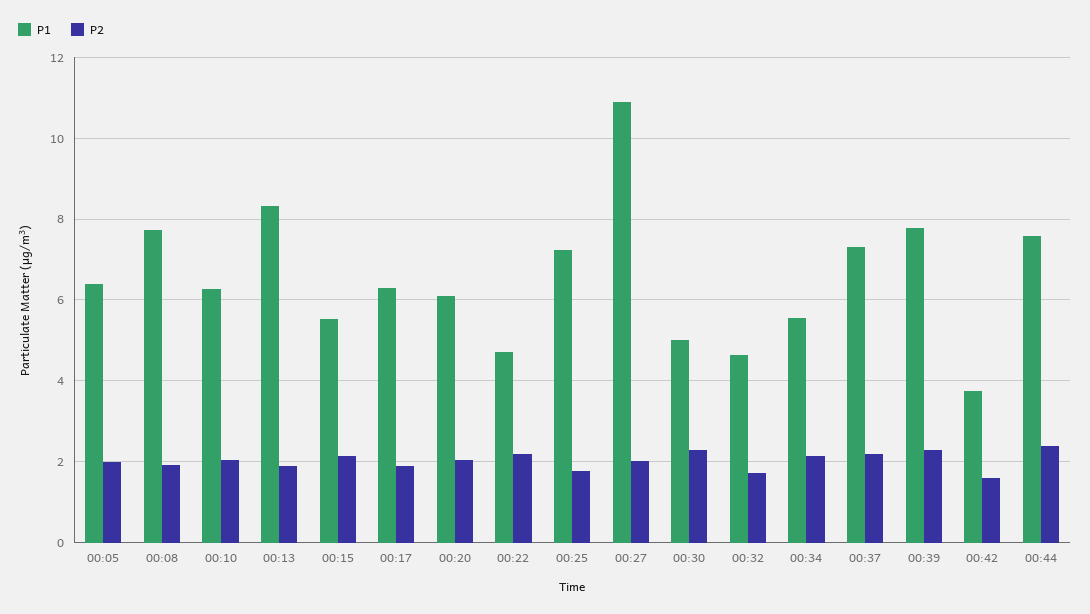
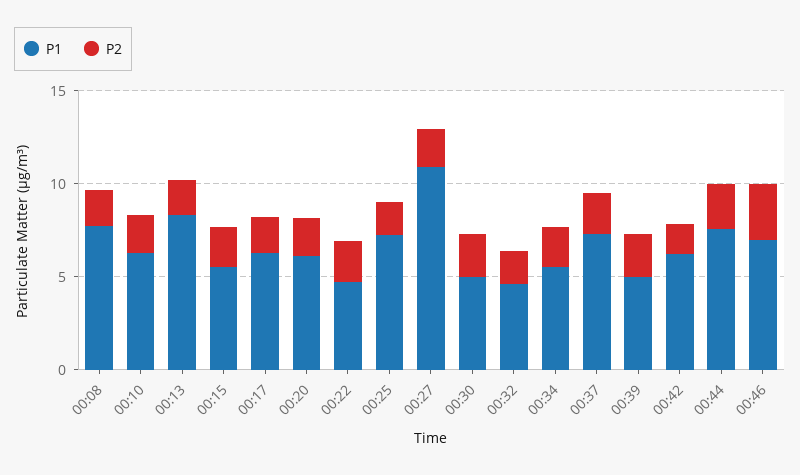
P1, 00:05: 6.4 -> none
P2, 00:05: 2 -> none
P1, 00:39: 7.8 -> 5
P1, 00:42: 3.8 -> 6
P1, 00:46: none -> 7
P2, 00:46: none -> 3

